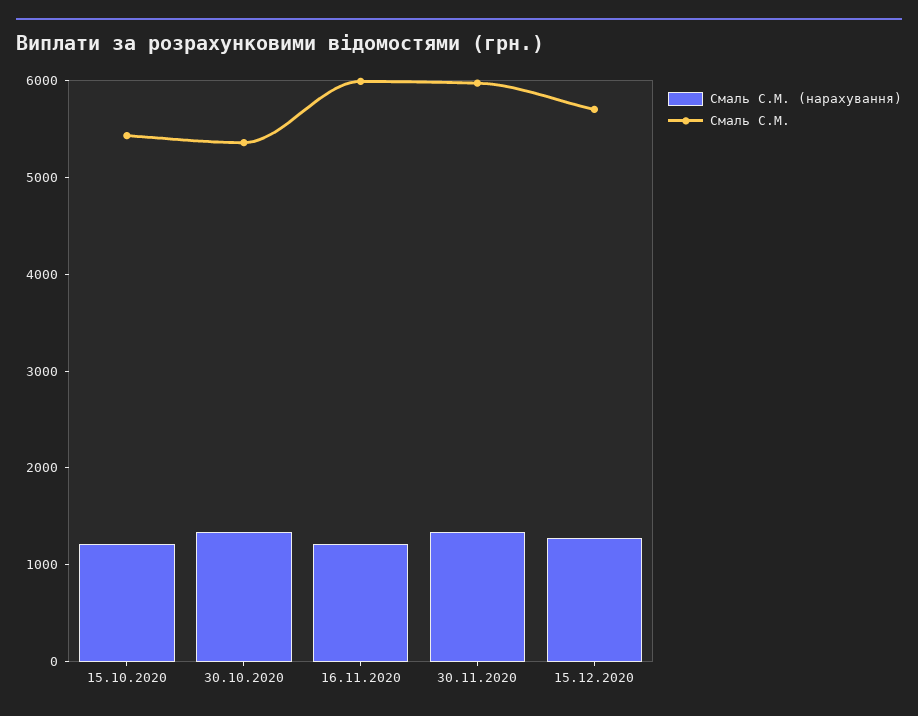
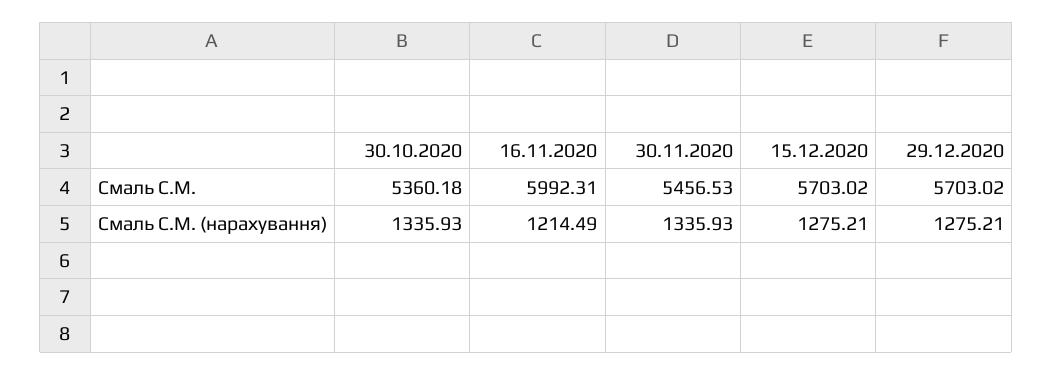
Смаль С.М. (нарахування), 15.10.2020: 1200 -> none
Смаль С.М., 15.10.2020: 5400 -> none
Смаль С.М., 30.11.2020: 6000 -> 5456.53
Смаль С.М., 29.12.2020: none -> 5703.02
Смаль С.М. (нарахування), 29.12.2020: none -> 1275.21

